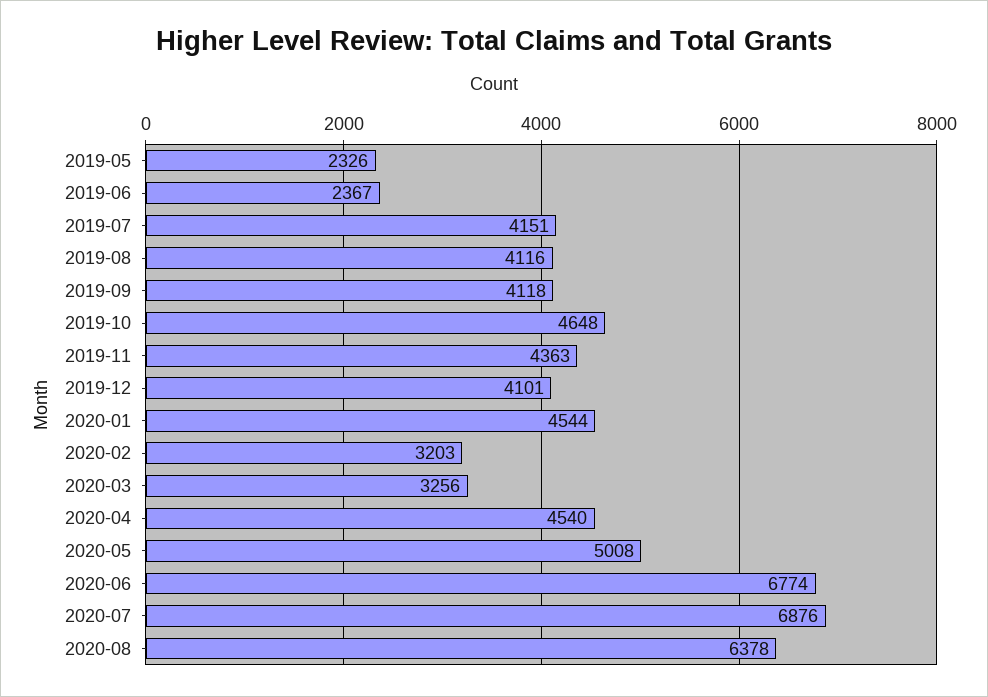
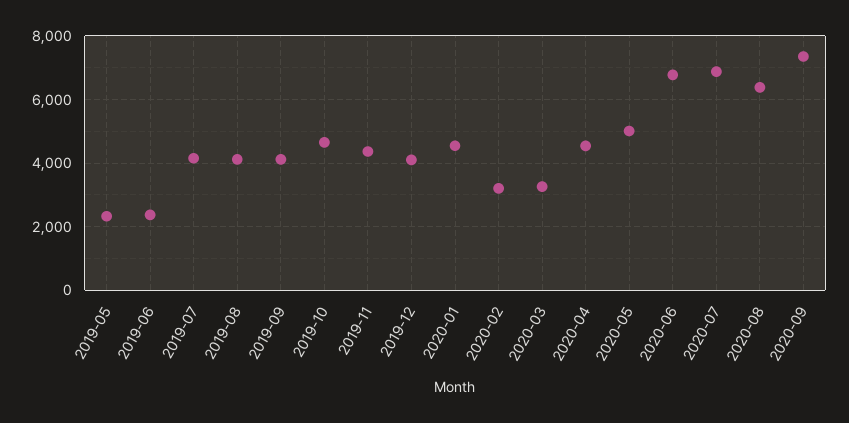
2020-09: none -> 7400

